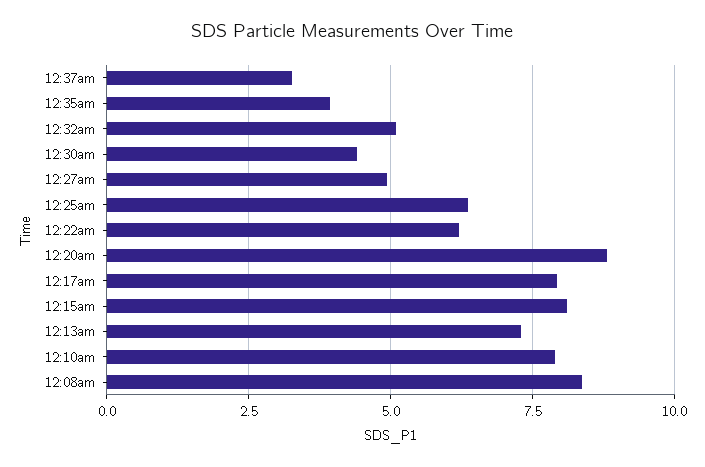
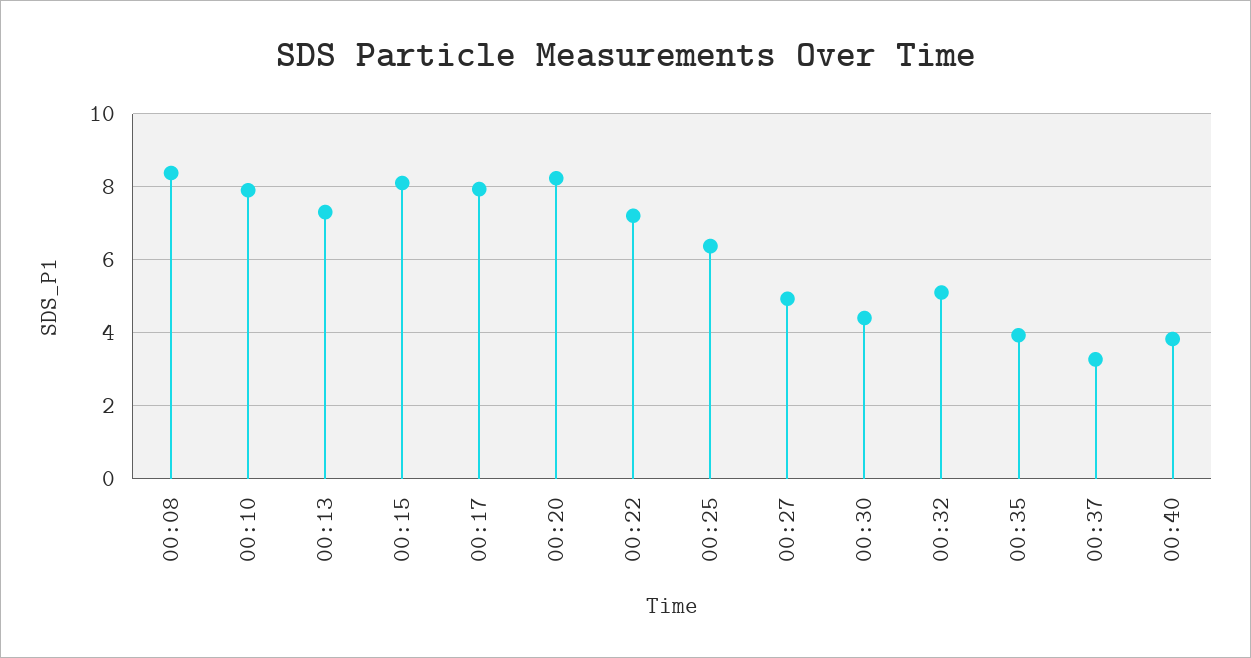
12:22am: 6.25 -> 7.2
12:20am: 8.75 -> 8.2
00:40: none -> 3.8

